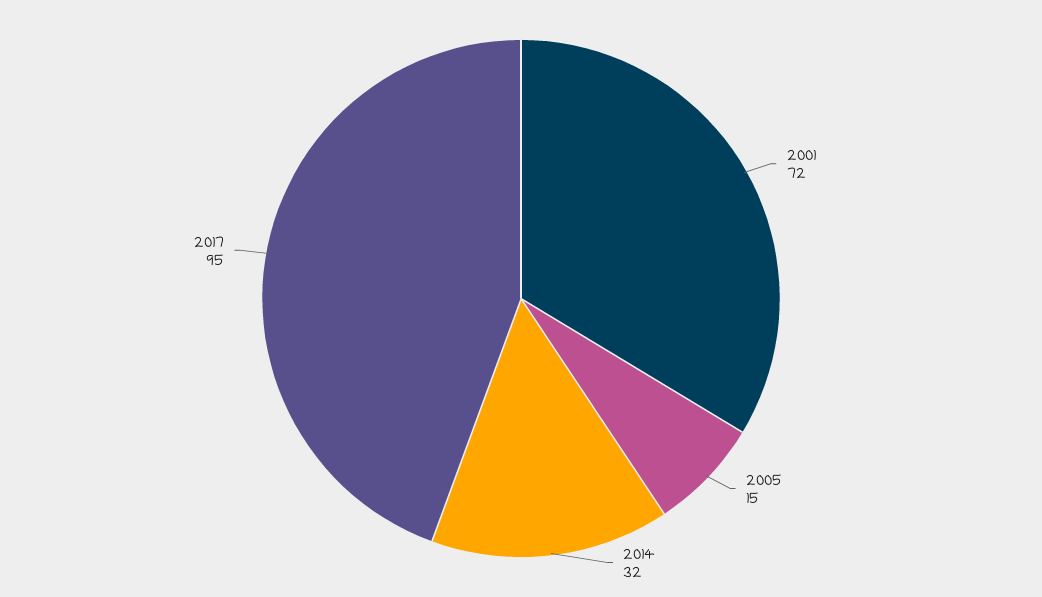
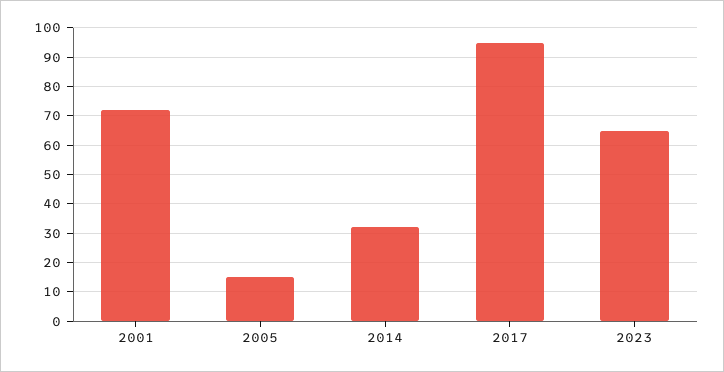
2023: none -> 65

